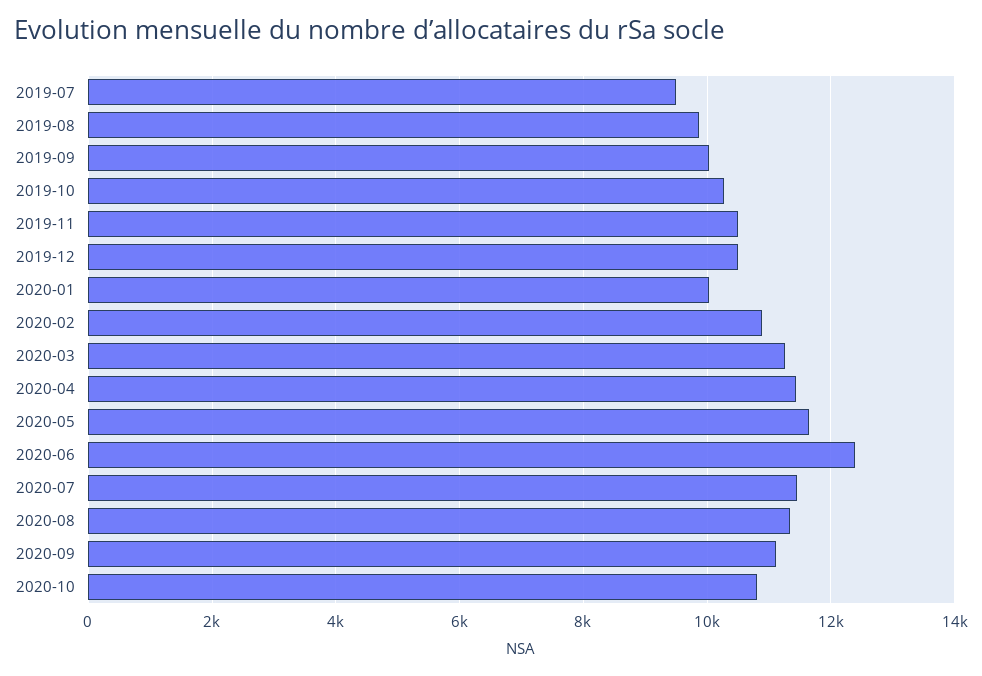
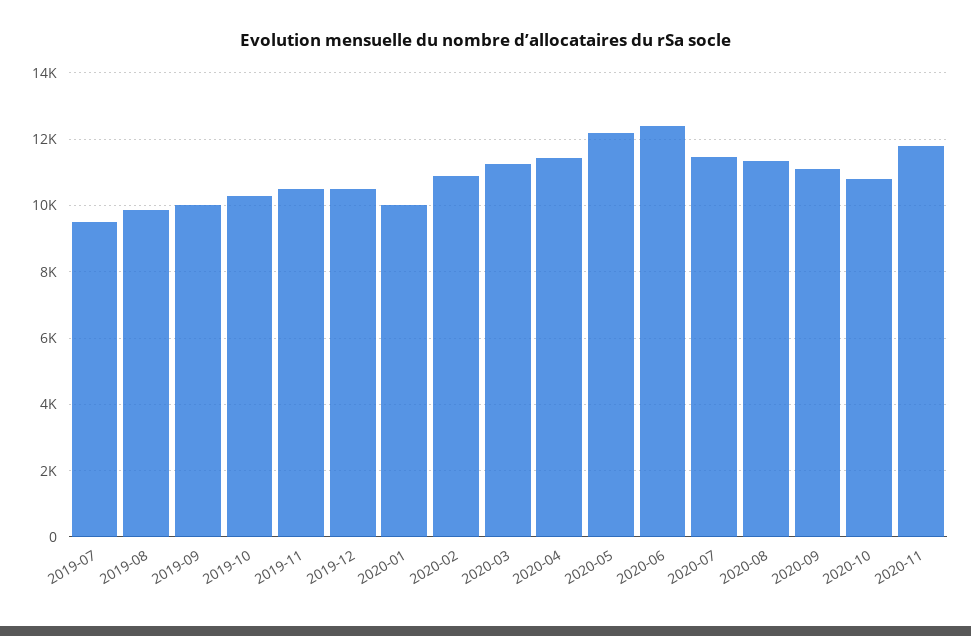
2020-05: 11600 -> 12200
2020-11: none -> 11800

